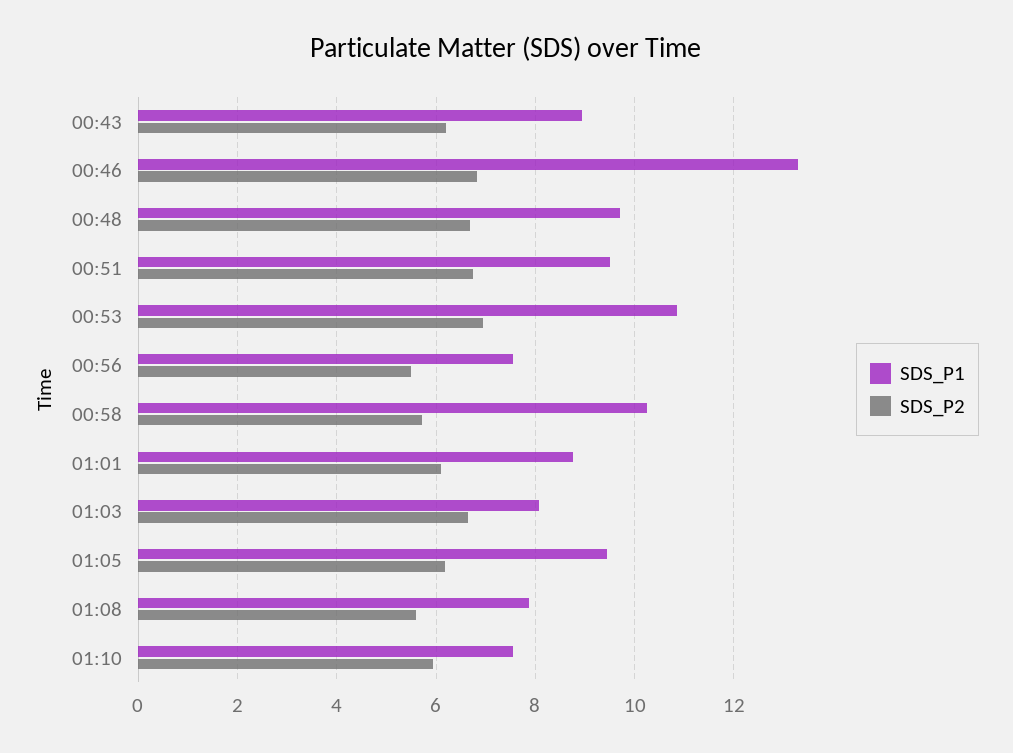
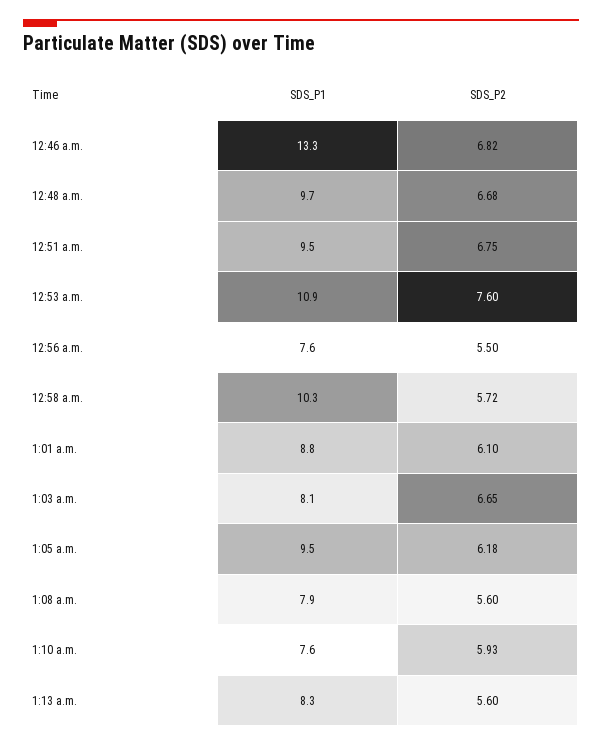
SDS_P1, 00:43: 9 -> none
SDS_P2, 00:43: 6.2 -> none
SDS_P2, 00:53: 7 -> 7.6
SDS_P1, 1:13 a.m.: none -> 8.3
SDS_P2, 1:13 a.m.: none -> 5.6

